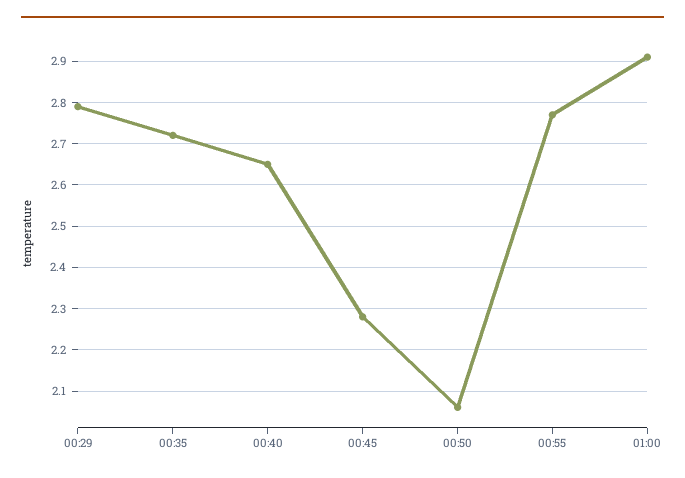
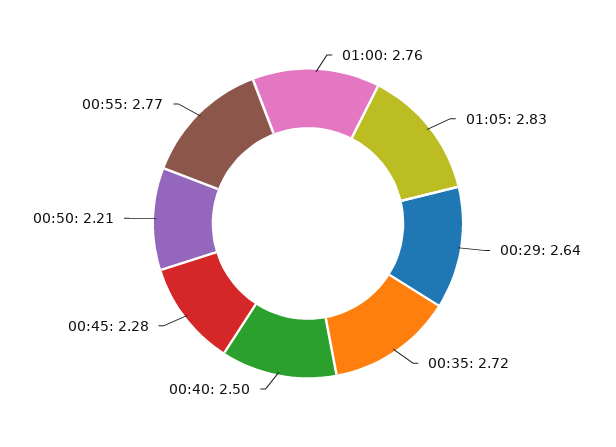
00:29: 2.8 -> 2.64
00:40: 2.65 -> 2.5
00:50: 2.05 -> 2.21
01:00: 2.9 -> 2.76
01:05: none -> 2.83

